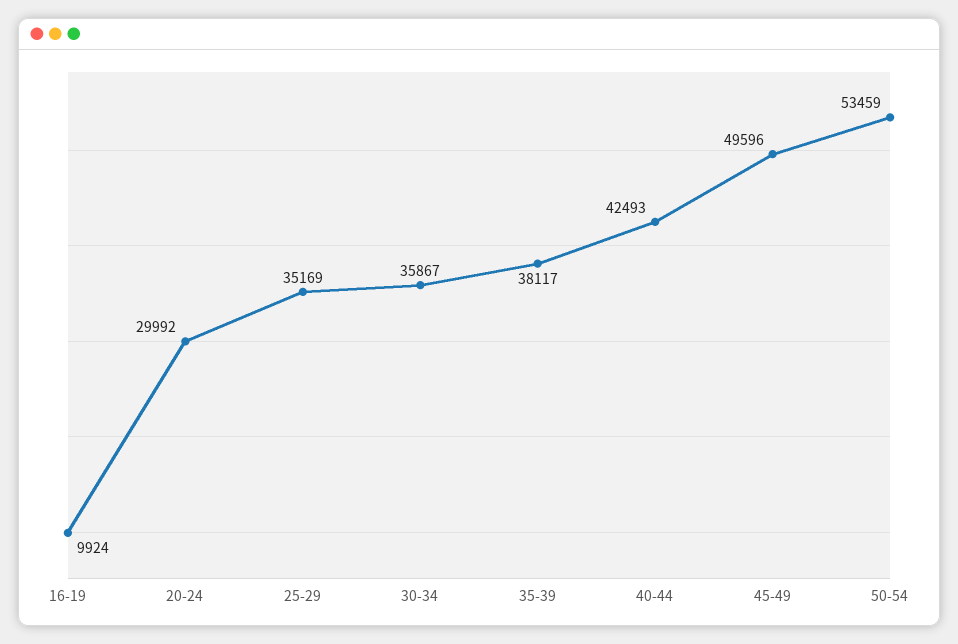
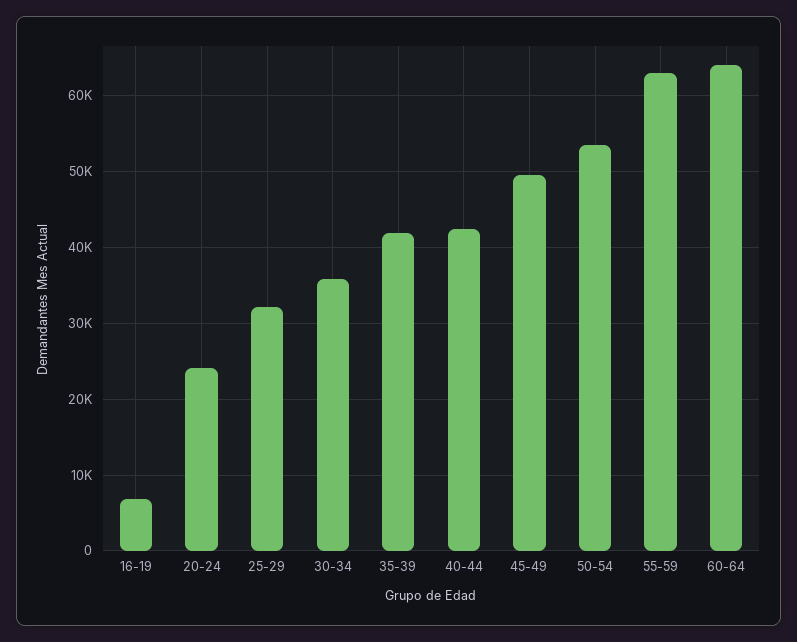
16-19: 9924 -> 7000
20-24: 29992 -> 24000
25-29: 35169 -> 32000
35-39: 38117 -> 42000
55-59: none -> 63000
60-64: none -> 64000

